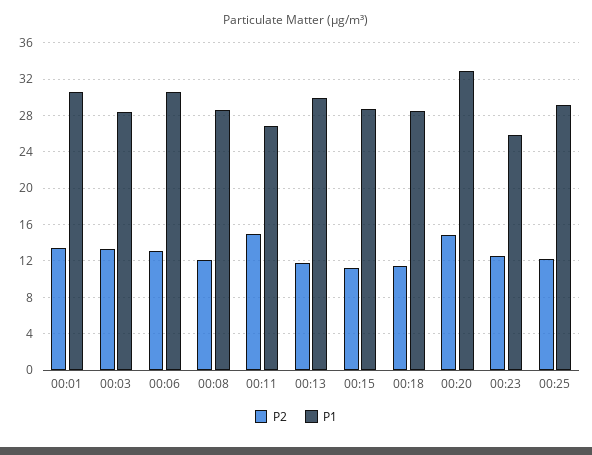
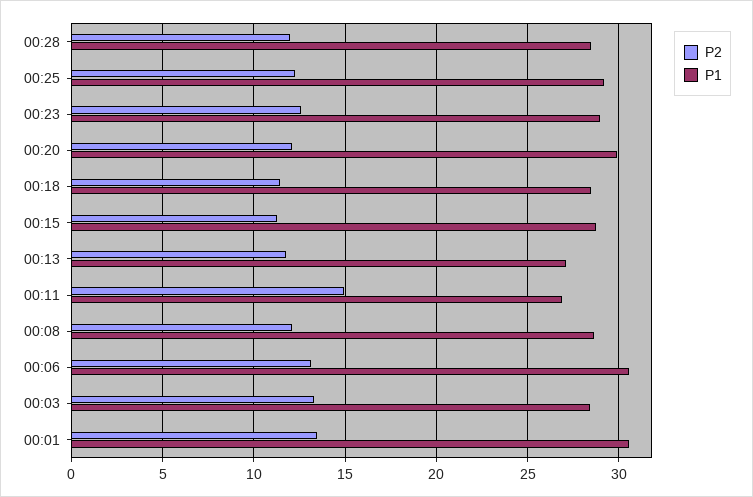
P1, 00:13: 30 -> 27
P2, 00:20: 15 -> 12
P1, 00:20: 33 -> 30
P1, 00:23: 26 -> 29
P2, 00:28: none -> 12
P1, 00:28: none -> 28.5

